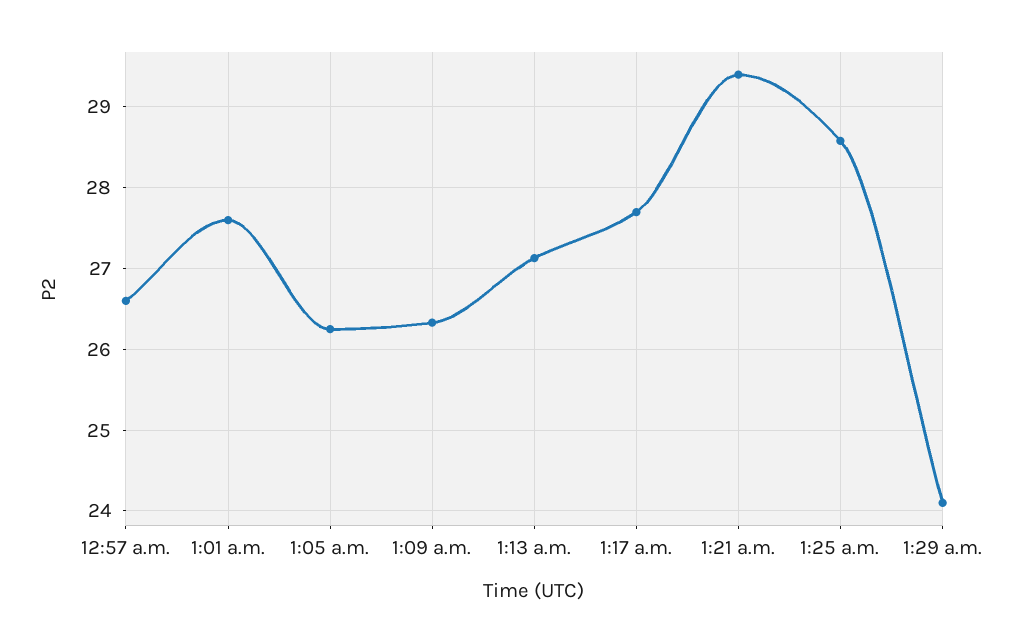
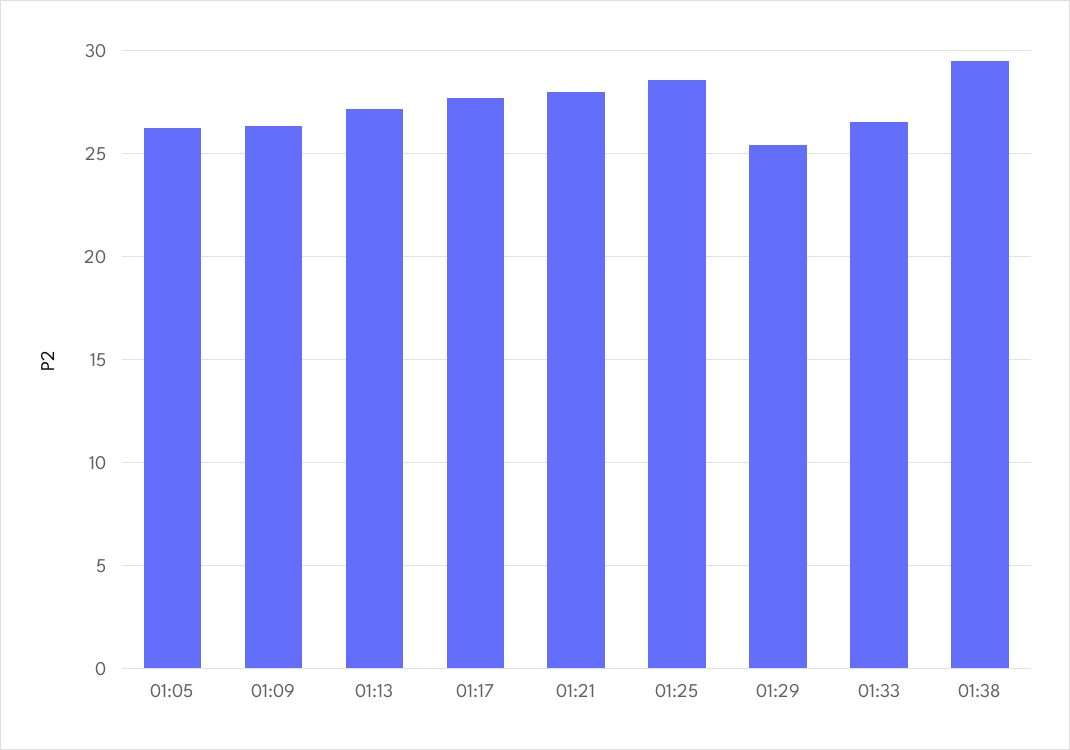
12:57 a.m.: 26.6 -> none
1:01 a.m.: 27.6 -> none
1:21 a.m.: 29.4 -> 28
1:29 a.m.: 24.1 -> 25.5
01:33: none -> 26.5
01:38: none -> 29.5

